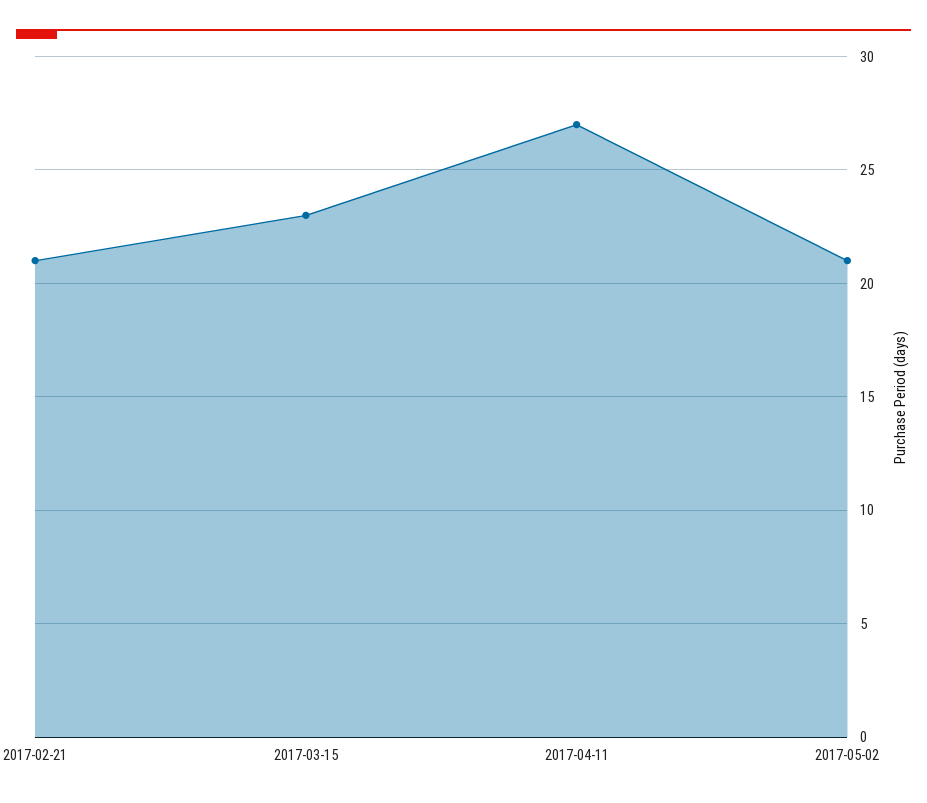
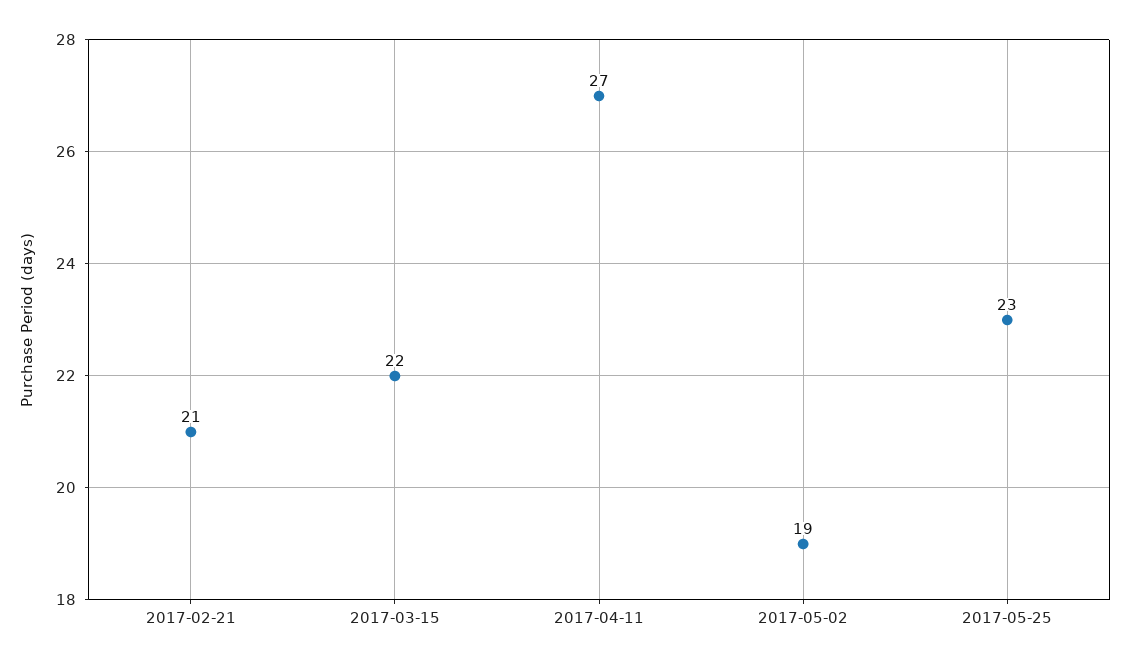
2017-03-15: 23 -> 22
2017-05-02: 21 -> 19
2017-05-25: none -> 23

